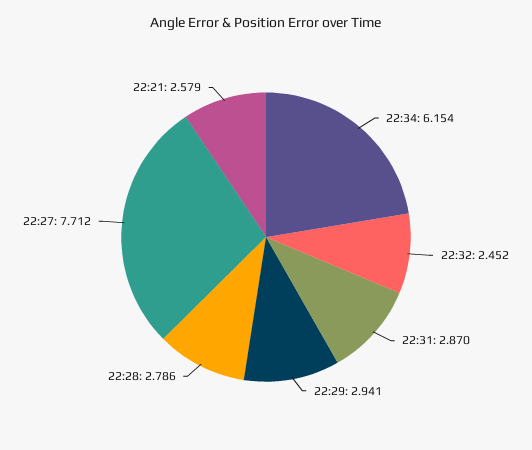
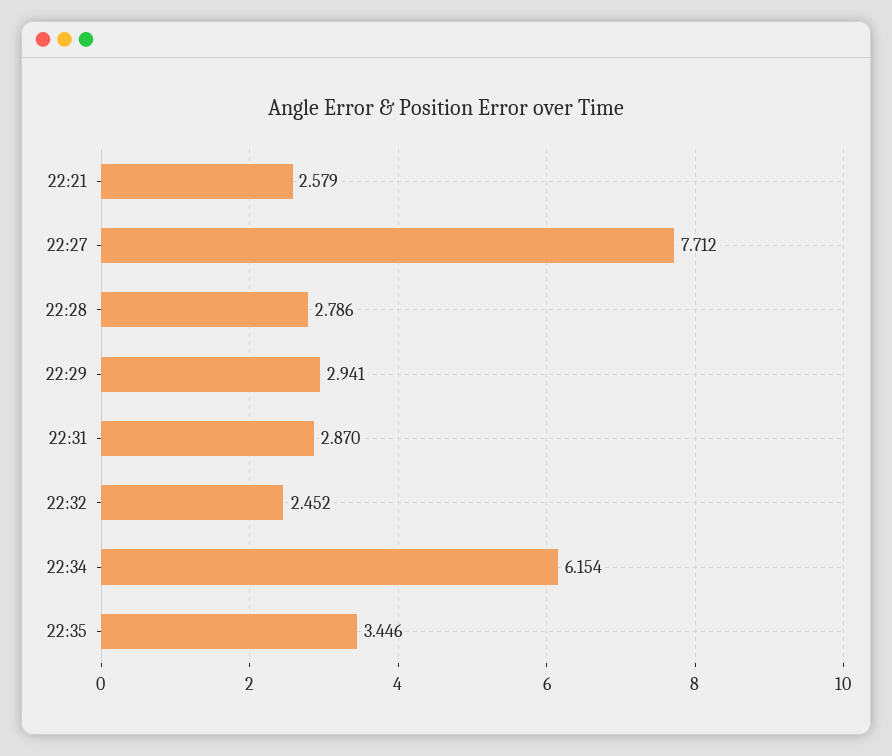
22:35: none -> 3.446

